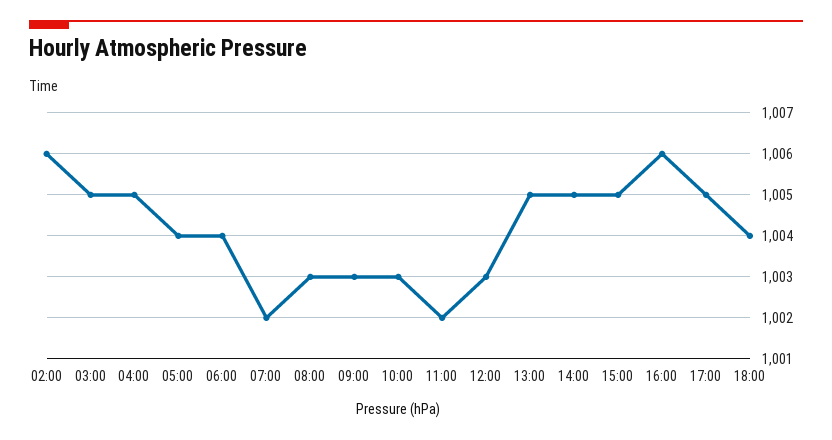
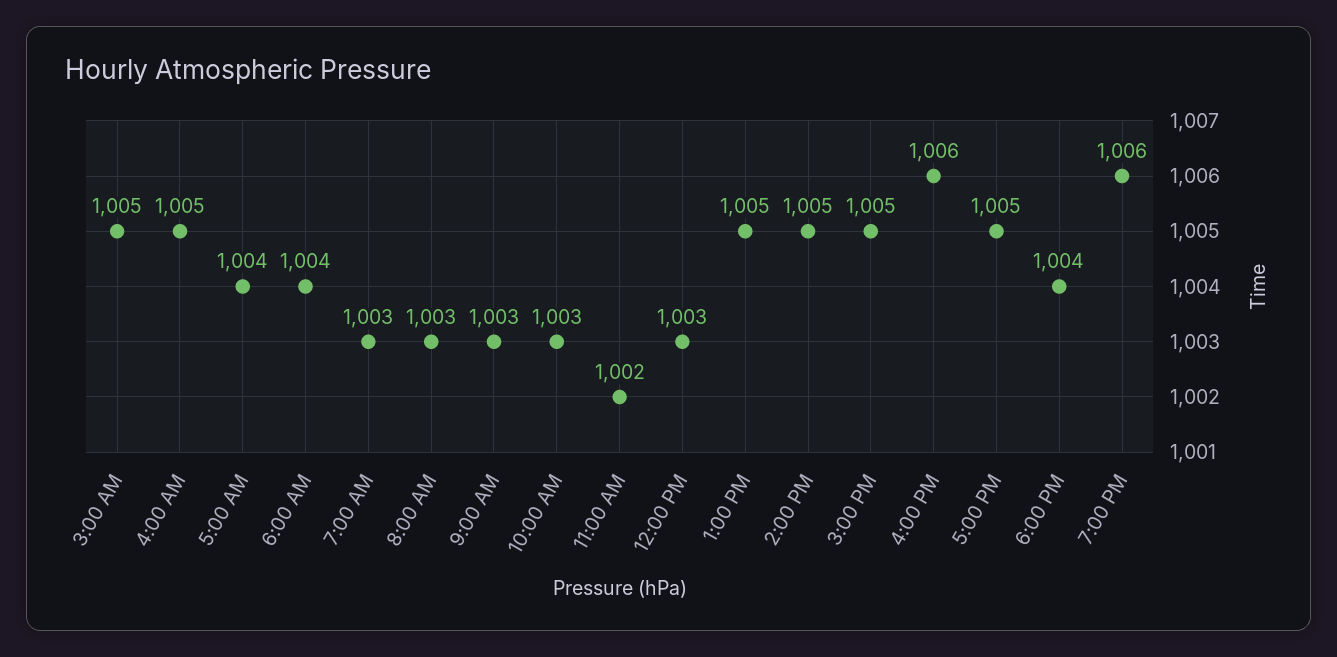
02:00: 1006 -> none
07:00: 1002 -> 1003
7:00 PM: none -> 1006

